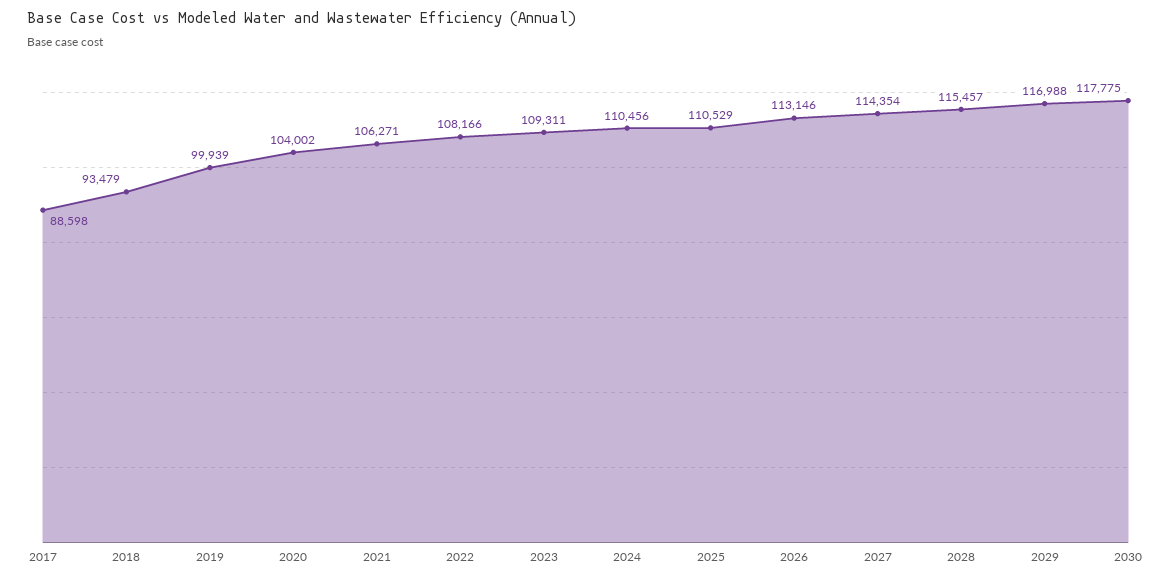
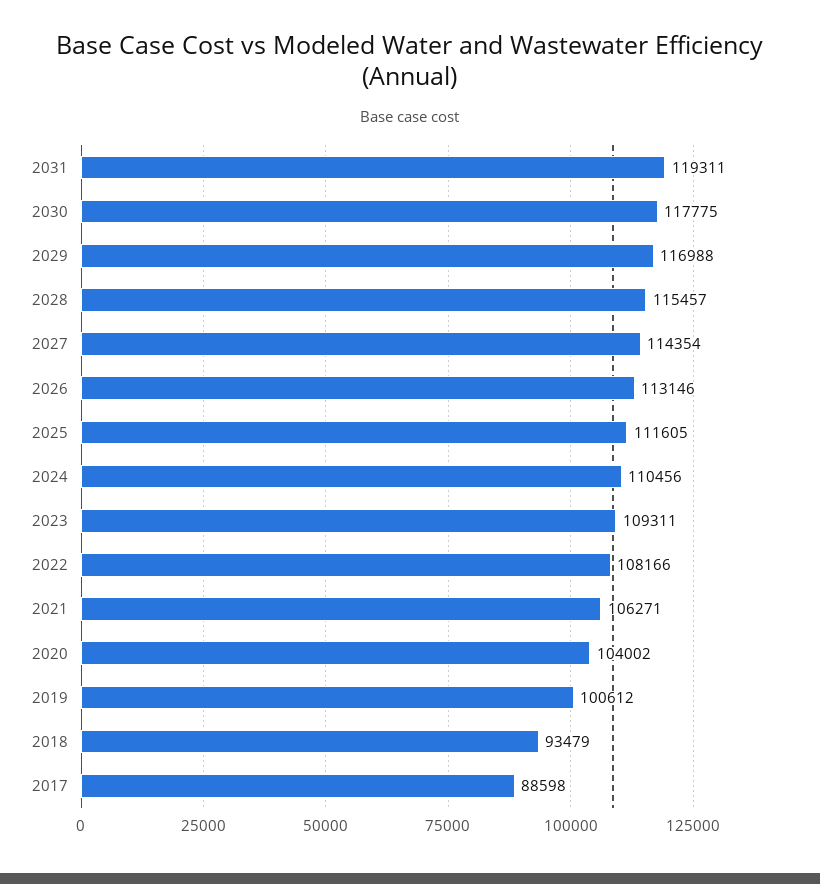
2019: 99939 -> 100612
2025: 110529 -> 111605
2031: none -> 119311

